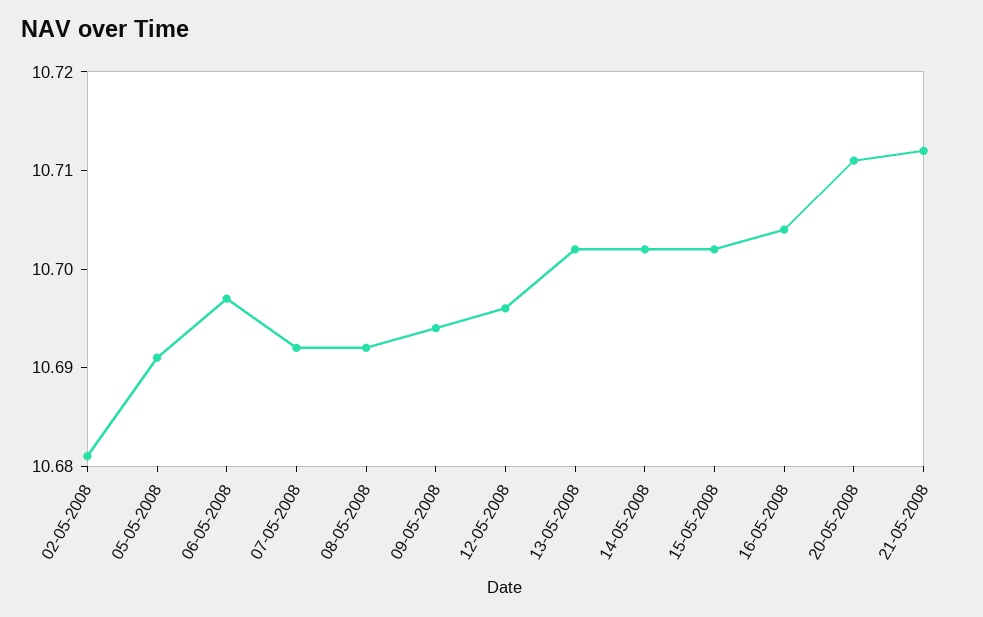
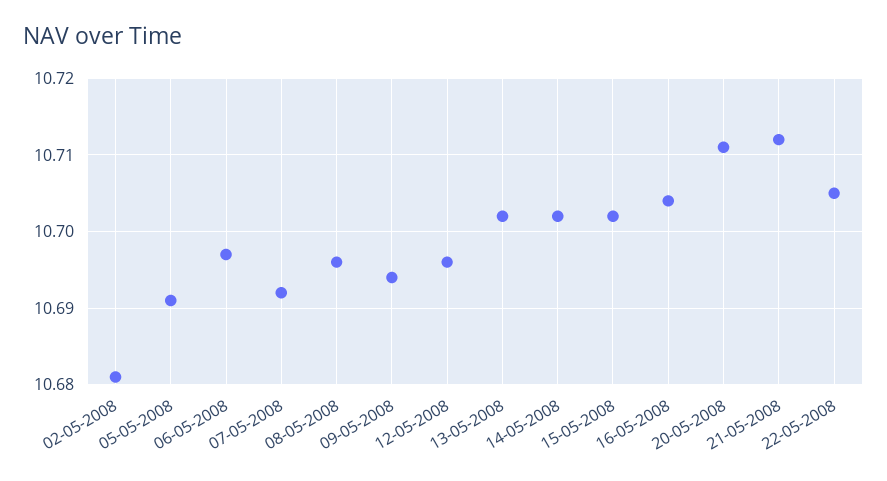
08-05-2008: 10.692 -> 10.696
22-05-2008: none -> 10.705

